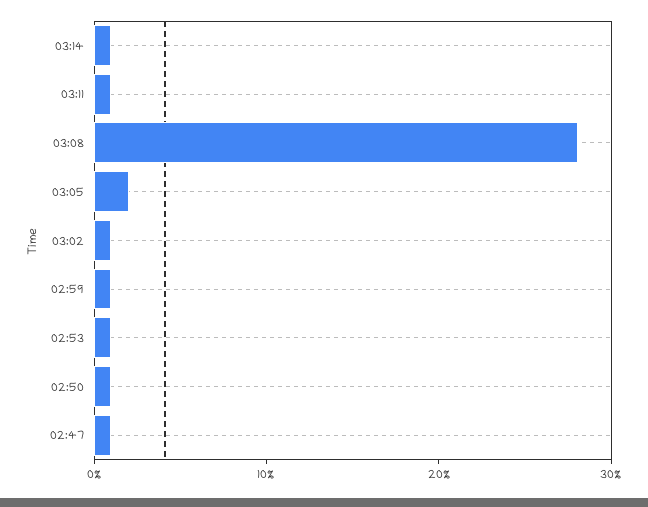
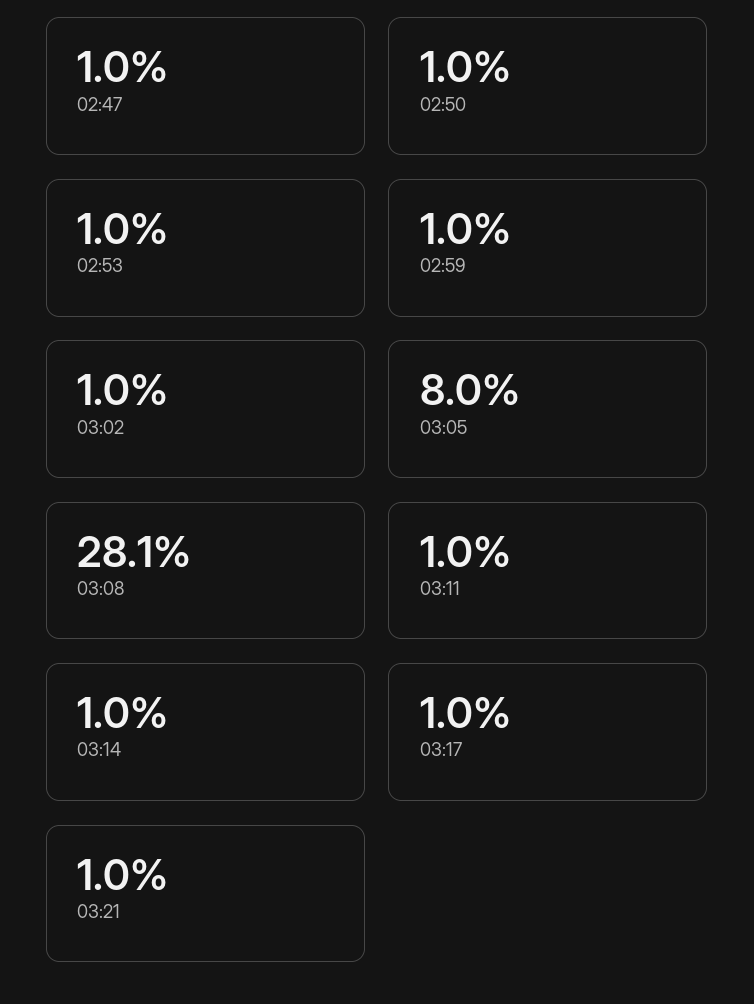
03:05: 2 -> 8
03:17: none -> 1
03:21: none -> 1

